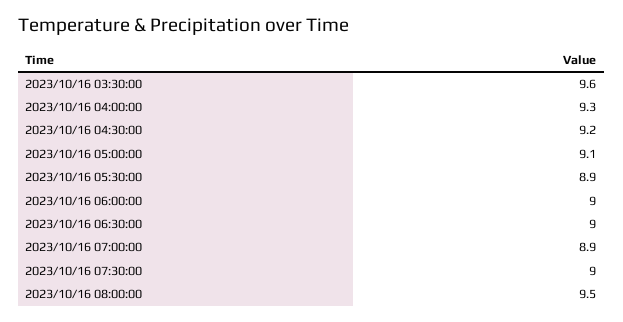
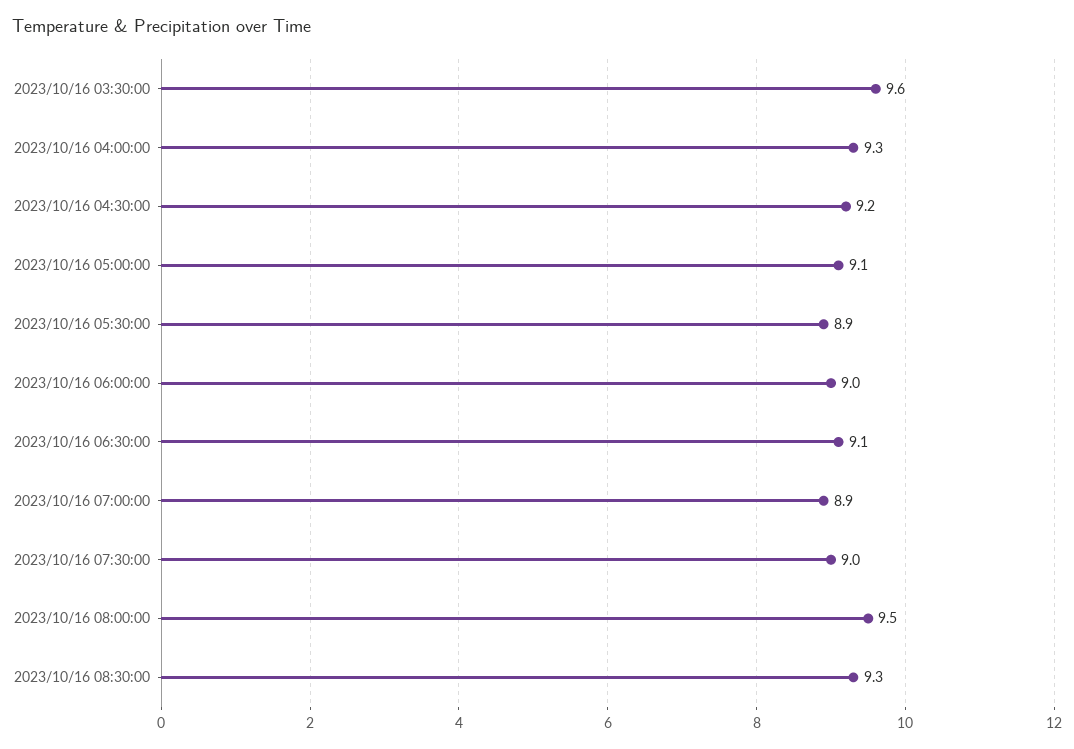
2023/10/16 06:30:00: 9 -> 9.1
2023/10/16 08:30:00: none -> 9.3

